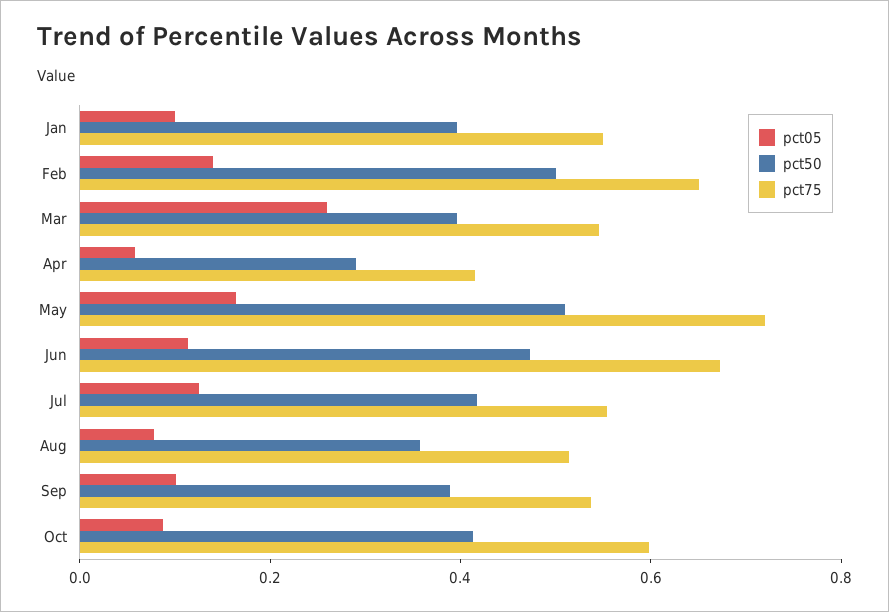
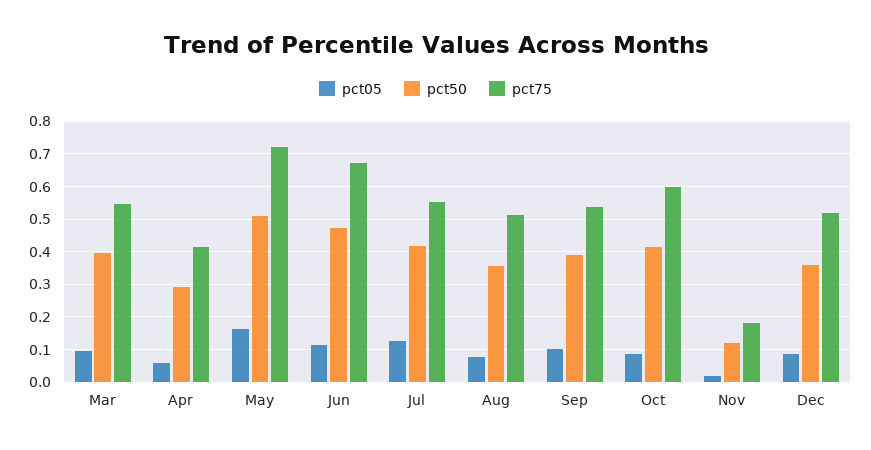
pct05, Jan: 0.1 -> none
pct50, Jan: 0.4 -> none
pct75, Jan: 0.55 -> none
pct05, Feb: 0.15 -> none
pct50, Feb: 0.5 -> none
pct75, Feb: 0.65 -> none
pct05, Mar: 0.25 -> 0.1
pct05, Nov: none -> 0.02
pct50, Nov: none -> 0.12
pct75, Nov: none -> 0.18
pct05, Dec: none -> 0.08
pct50, Dec: none -> 0.36
pct75, Dec: none -> 0.52

